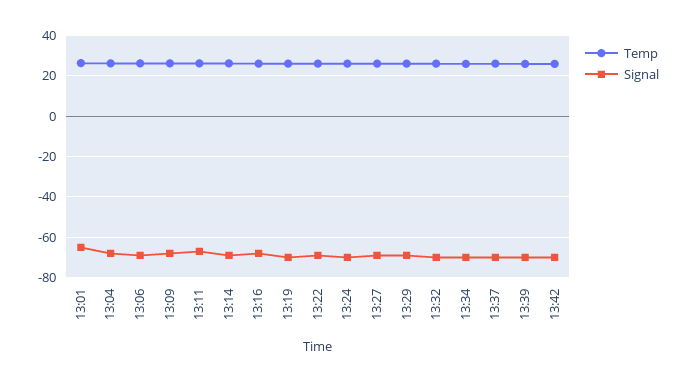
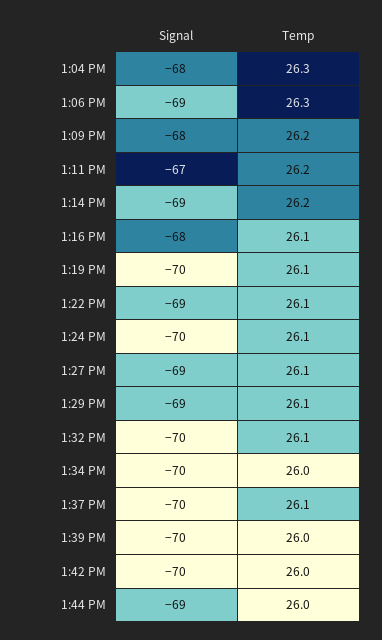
Temp, 13:01: 25 -> none
Signal, 13:01: -65 -> none
Signal, 1:44 PM: none -> -69
Temp, 1:44 PM: none -> 26

